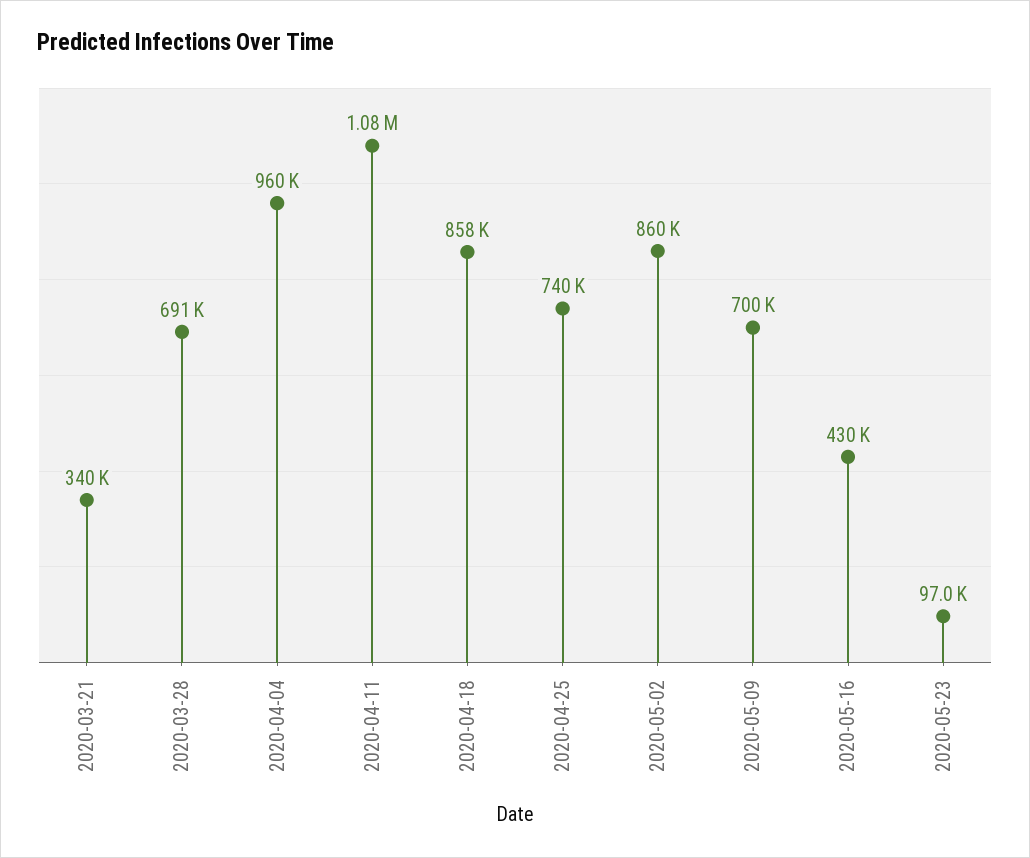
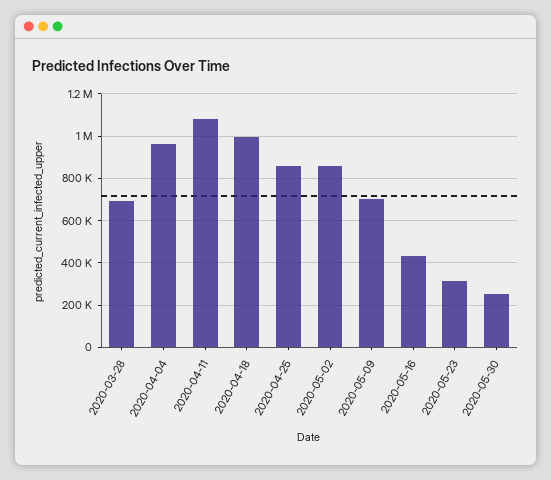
2020-03-21: 340000 -> none
2020-04-18: 858000 -> 1000000
2020-04-25: 740000 -> 850000
2020-05-23: 97000 -> 300000
2020-05-30: none -> 250000

